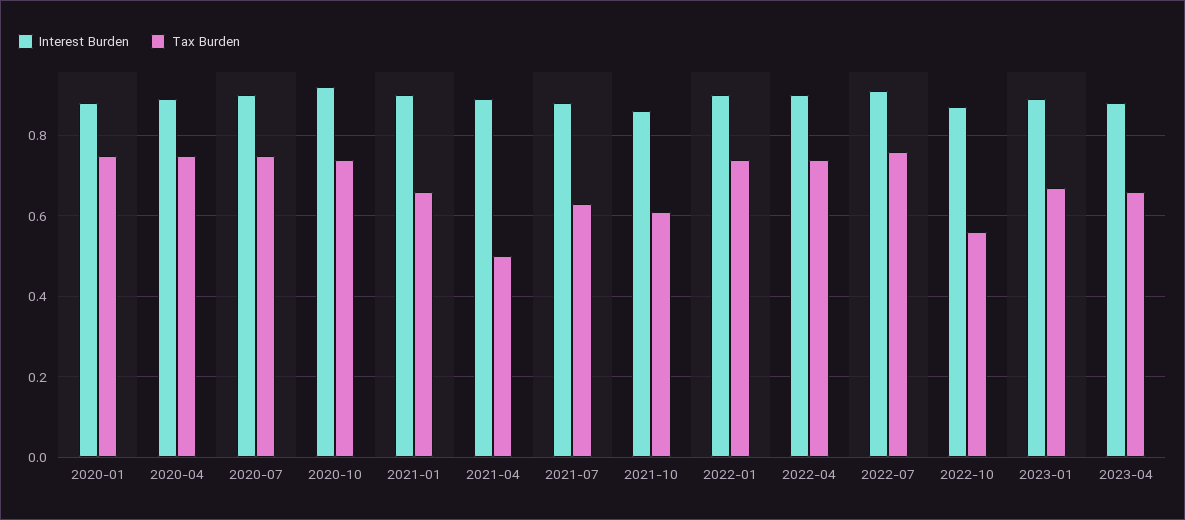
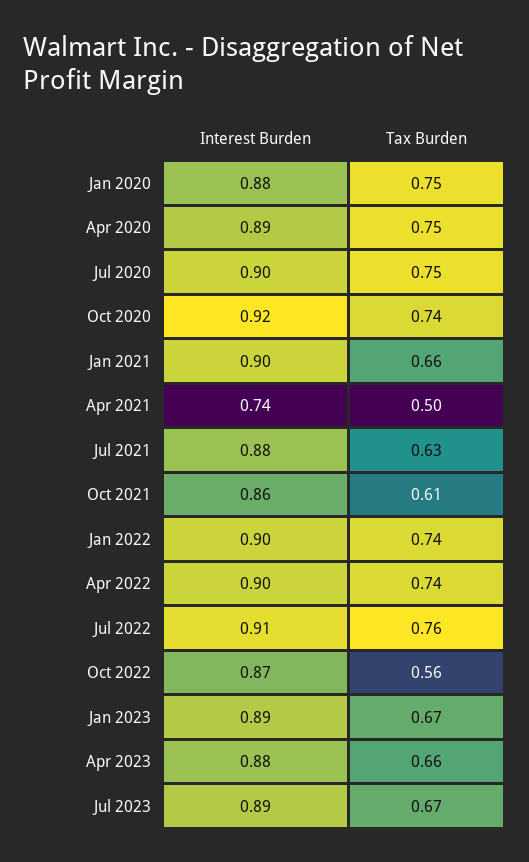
Interest Burden, 2021-04: 0.9 -> 0.74
Interest Burden, Jul 2023: none -> 0.89
Tax Burden, Jul 2023: none -> 0.67

